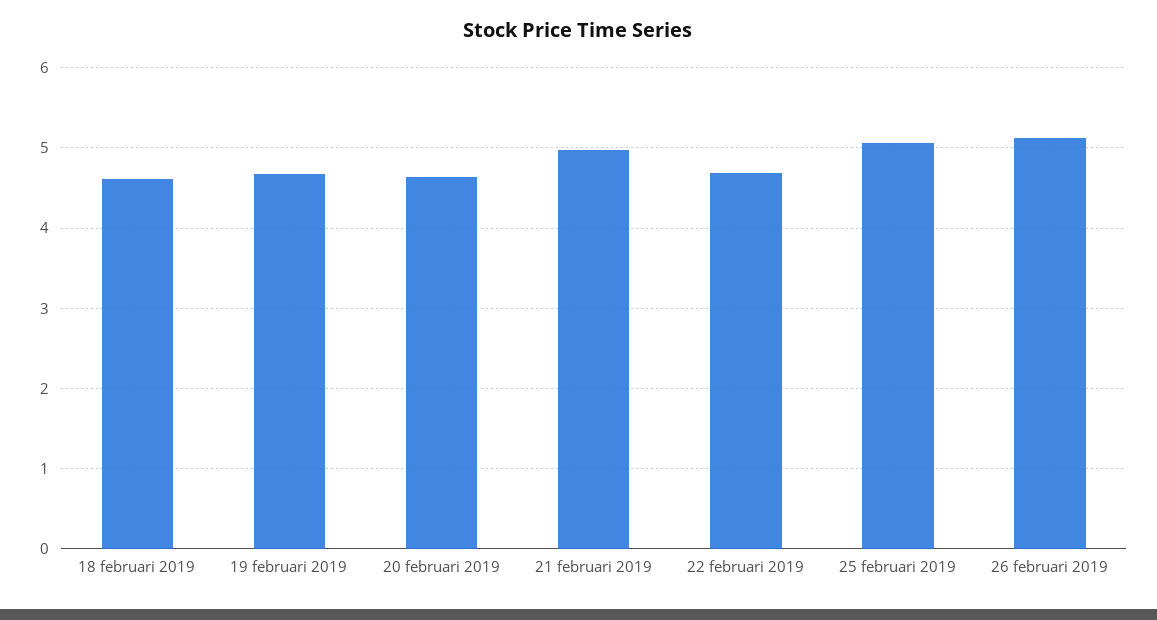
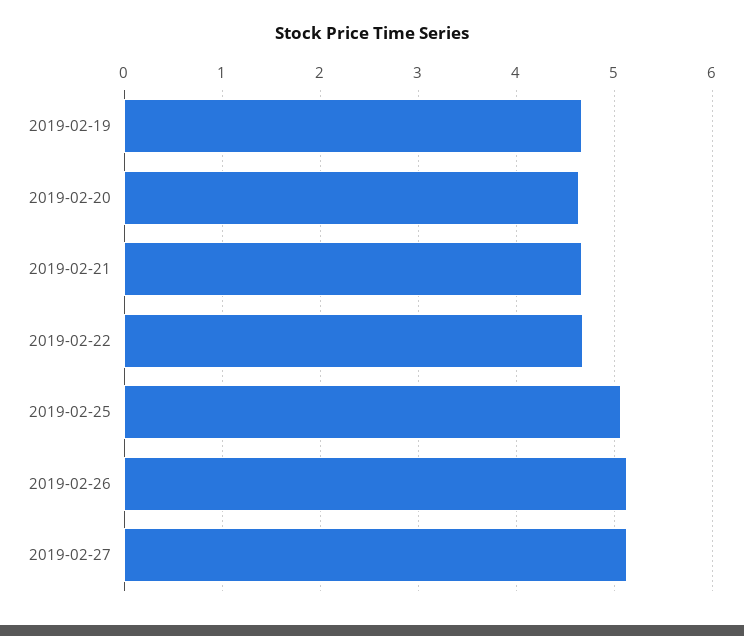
18 februari 2019: 4.6 -> none
21 februari 2019: 5 -> 4.7
2019-02-27: none -> 5.1

